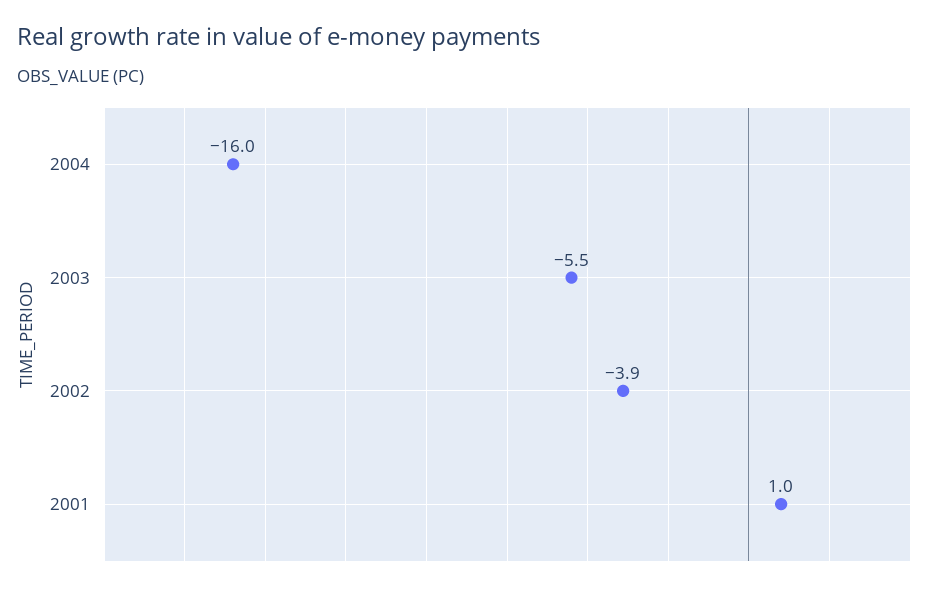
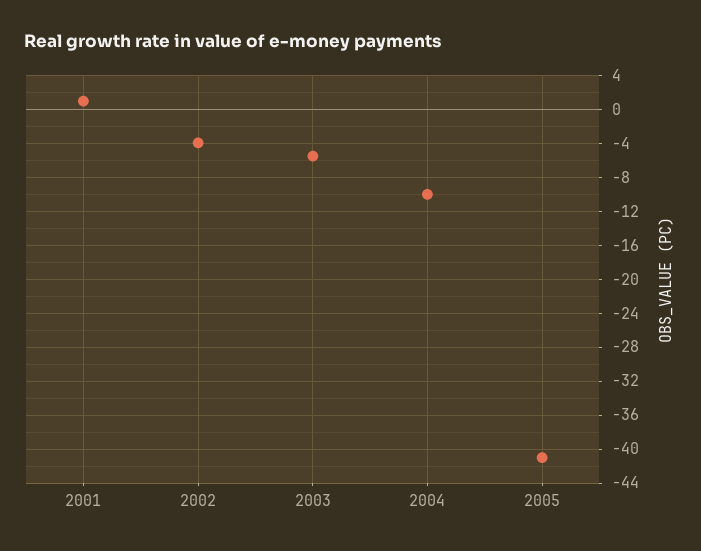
2004: -16 -> -10
2005: none -> -41

